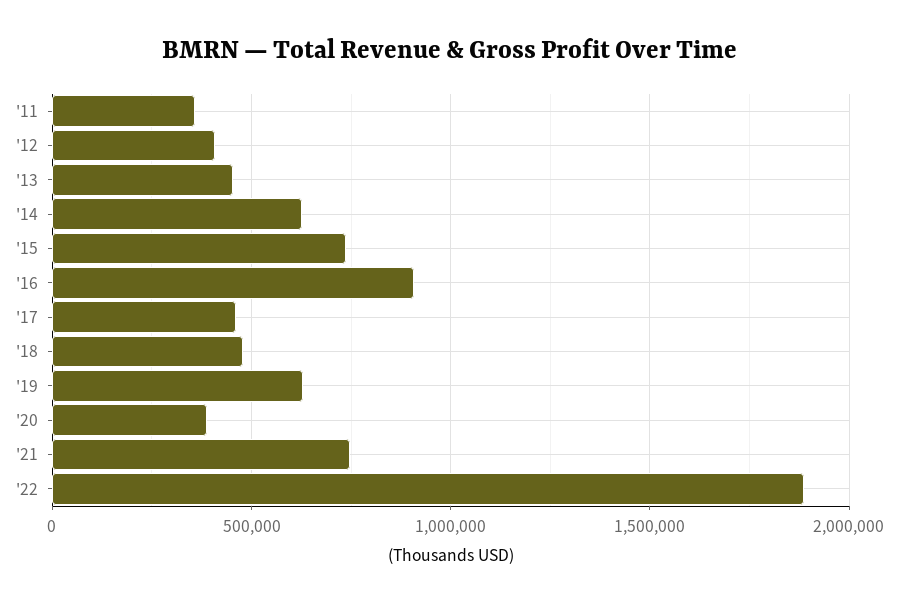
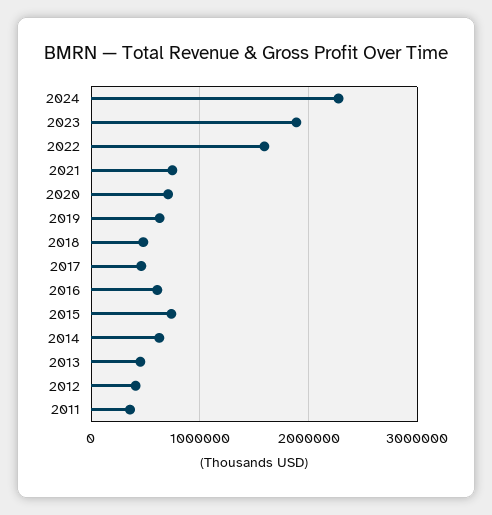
'16: 900000 -> 600000
'20: 400000 -> 700000
'22: 1900000 -> 1600000
2024: none -> 2300000
2023: none -> 1900000

